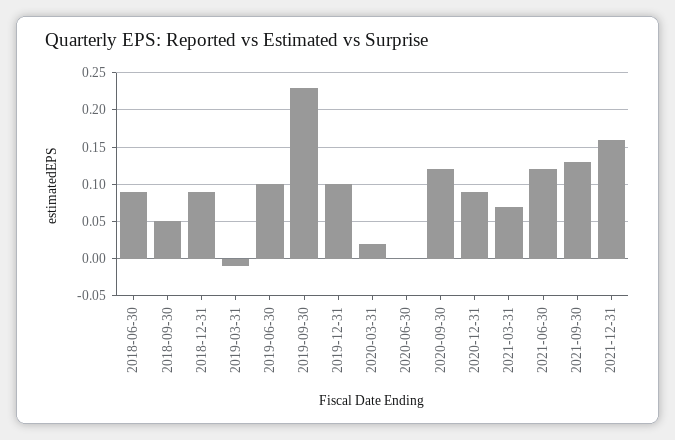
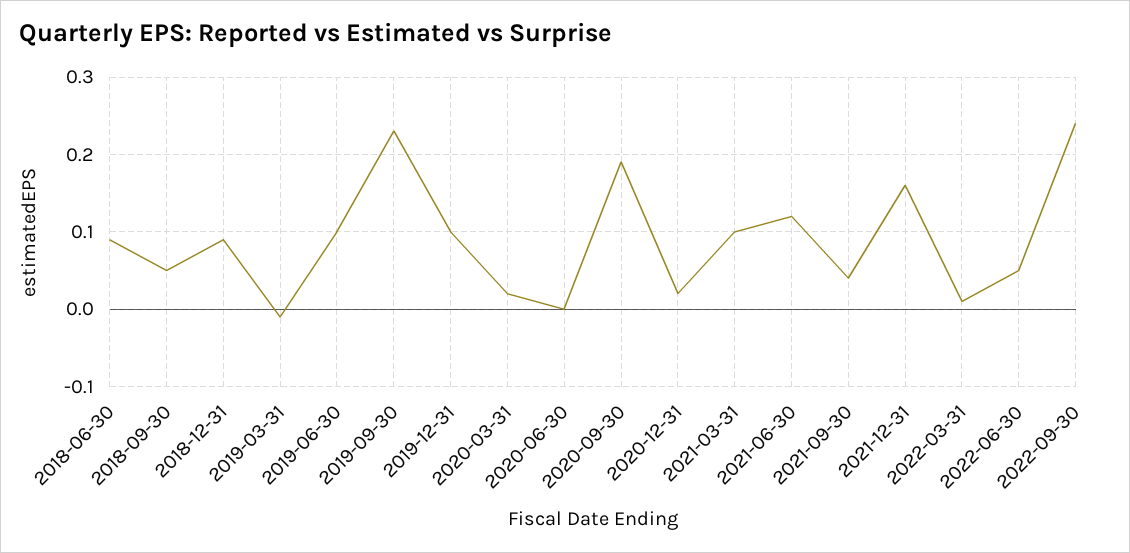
2020-09-30: 0.12 -> 0.19
2020-12-31: 0.09 -> 0.02
2021-03-31: 0.07 -> 0.1
2021-09-30: 0.13 -> 0.04
2022-03-31: none -> 0.01
2022-06-30: none -> 0.05
2022-09-30: none -> 0.24

